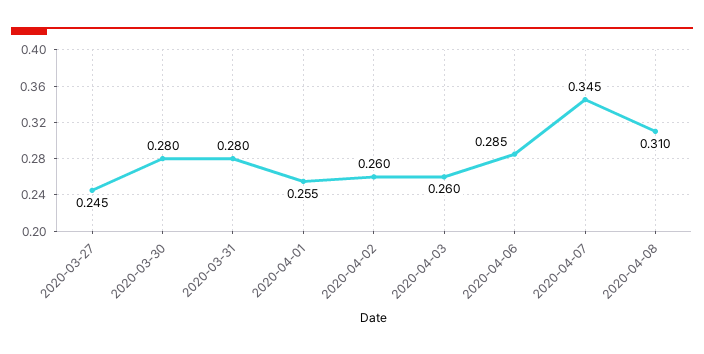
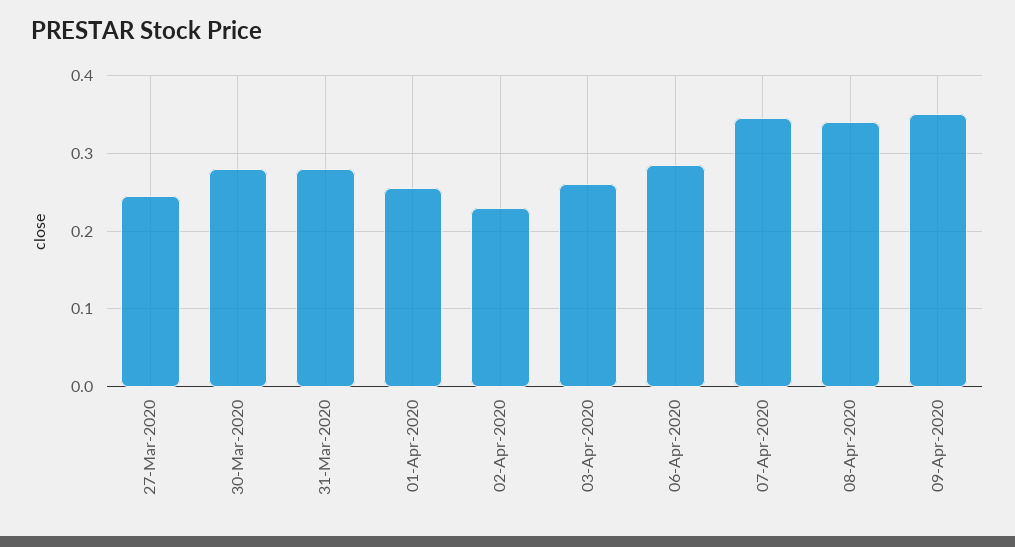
2020-04-02: 0.26 -> 0.23
2020-04-08: 0.31 -> 0.34
09-Apr-2020: none -> 0.35

